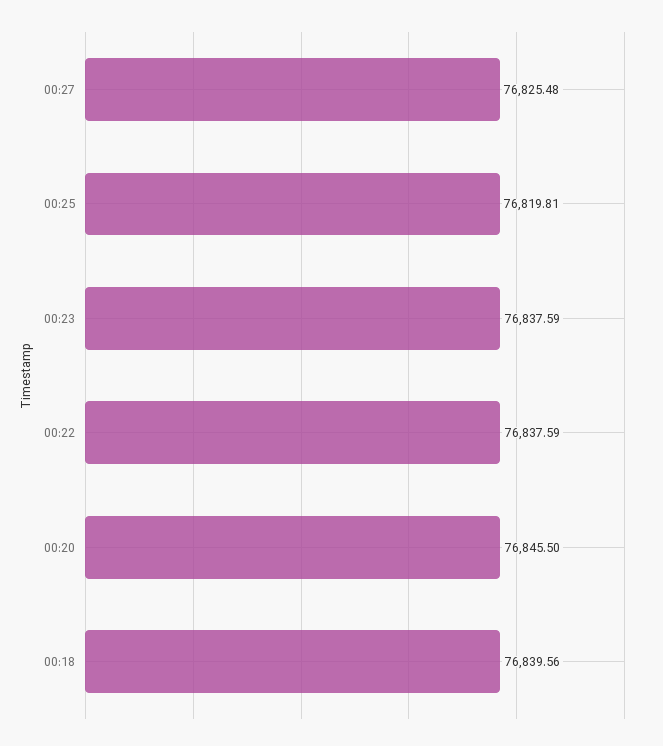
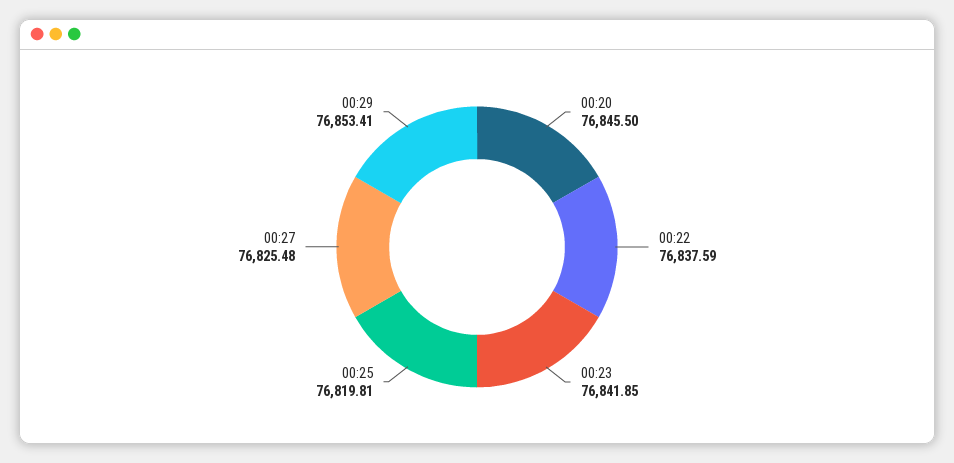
00:23: 76837.59 -> 76841.85
00:18: 76839.56 -> none
00:29: none -> 76853.41

